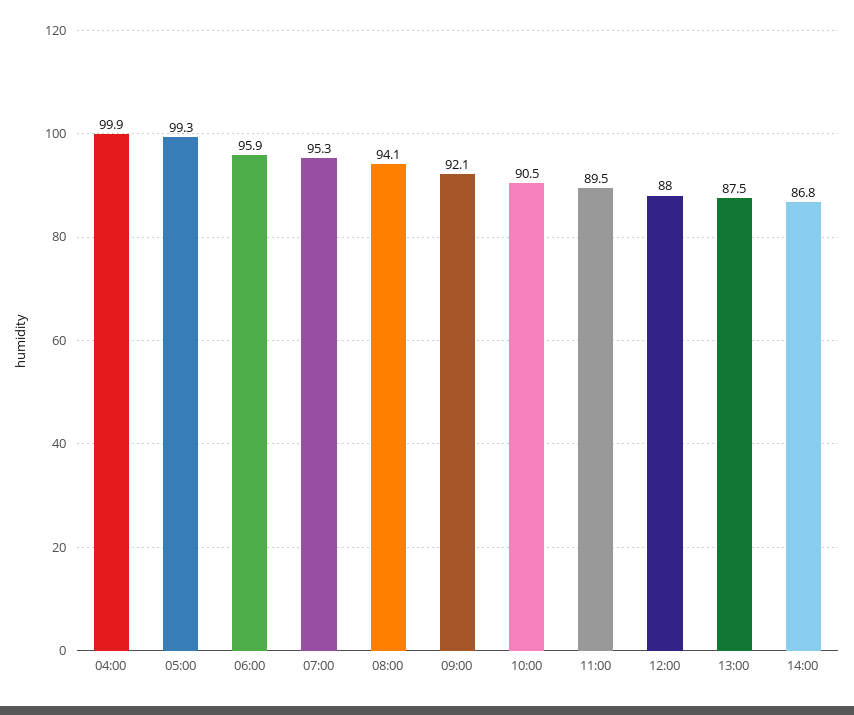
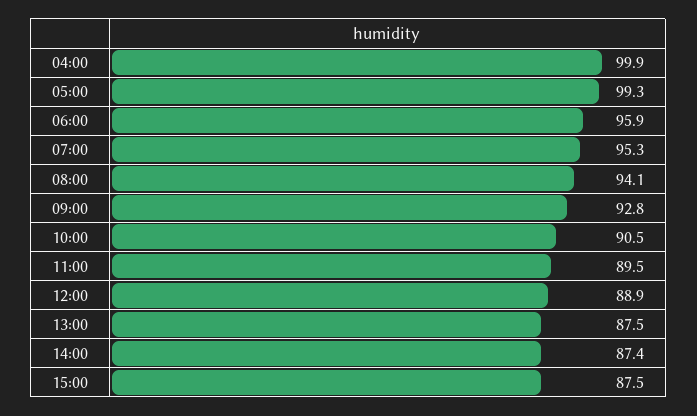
09:00: 92.1 -> 92.8
12:00: 88 -> 88.9
14:00: 86.8 -> 87.4
15:00: none -> 87.5

